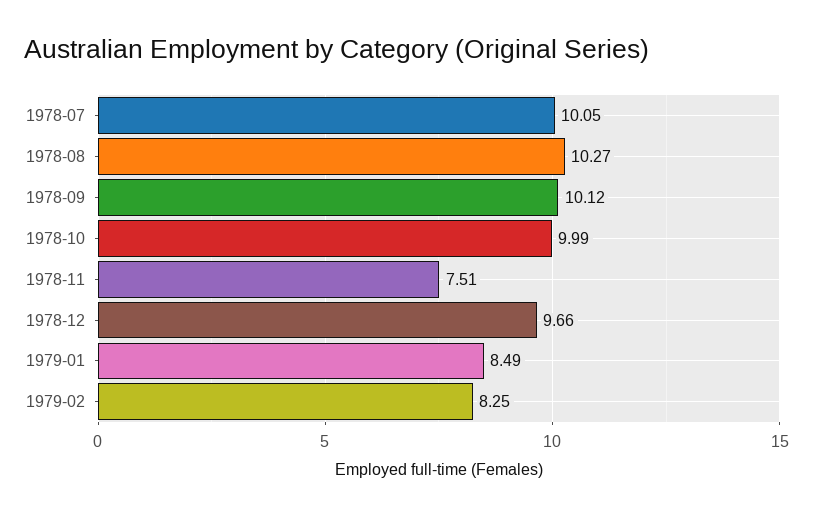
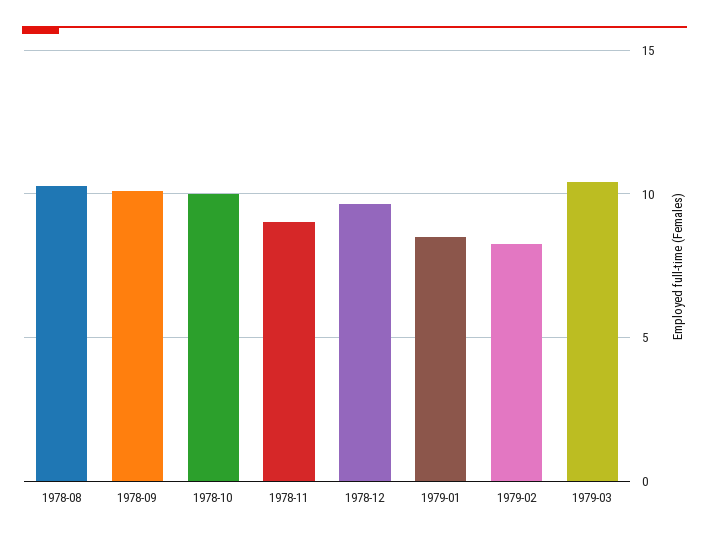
1978-07: 10.05 -> none
1978-11: 7.51 -> 9
1979-03: none -> 10.5

